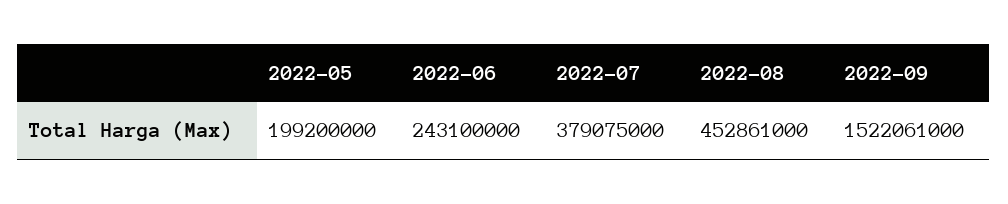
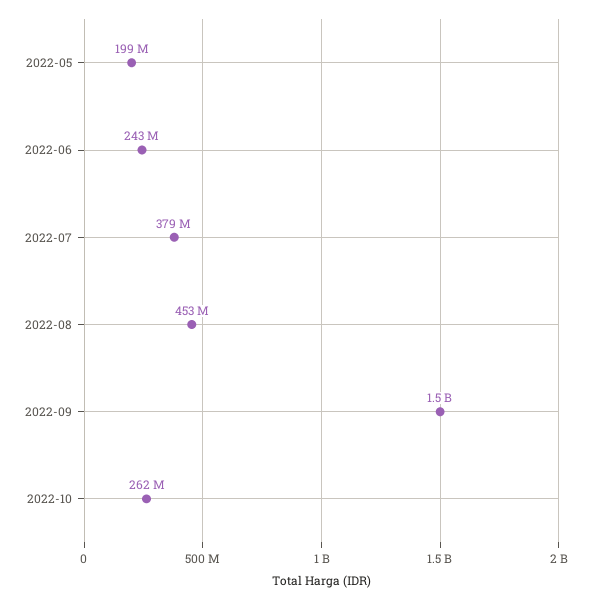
2022-10: none -> 262000000

